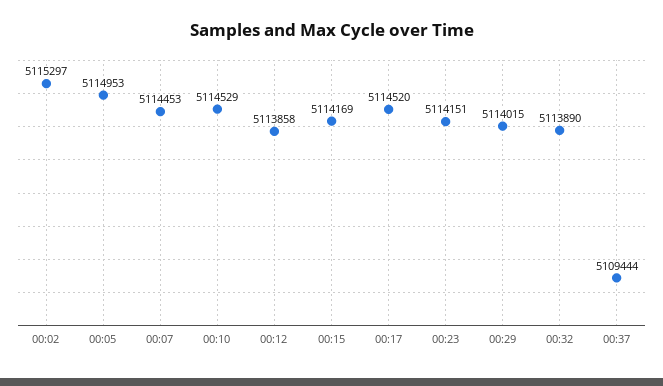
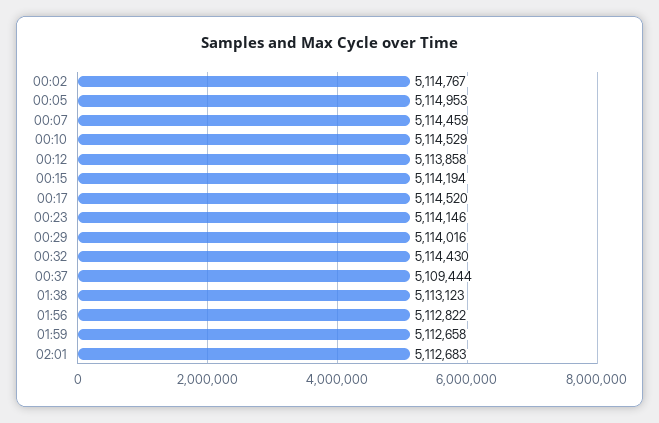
00:02: 5115297 -> 5114767
00:07: 5114453 -> 5114459
00:15: 5114169 -> 5114194
00:23: 5114151 -> 5114146
00:29: 5114015 -> 5114016
00:32: 5113890 -> 5114430
01:38: none -> 5113123
01:56: none -> 5112822
01:59: none -> 5112658
02:01: none -> 5112683

